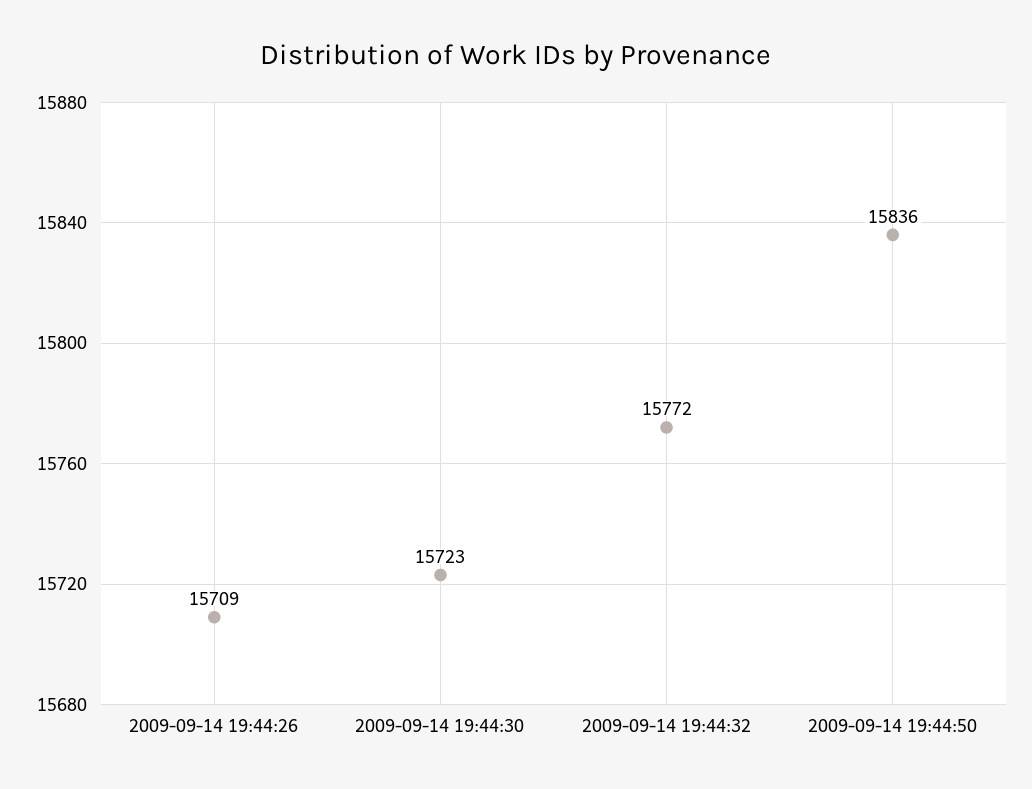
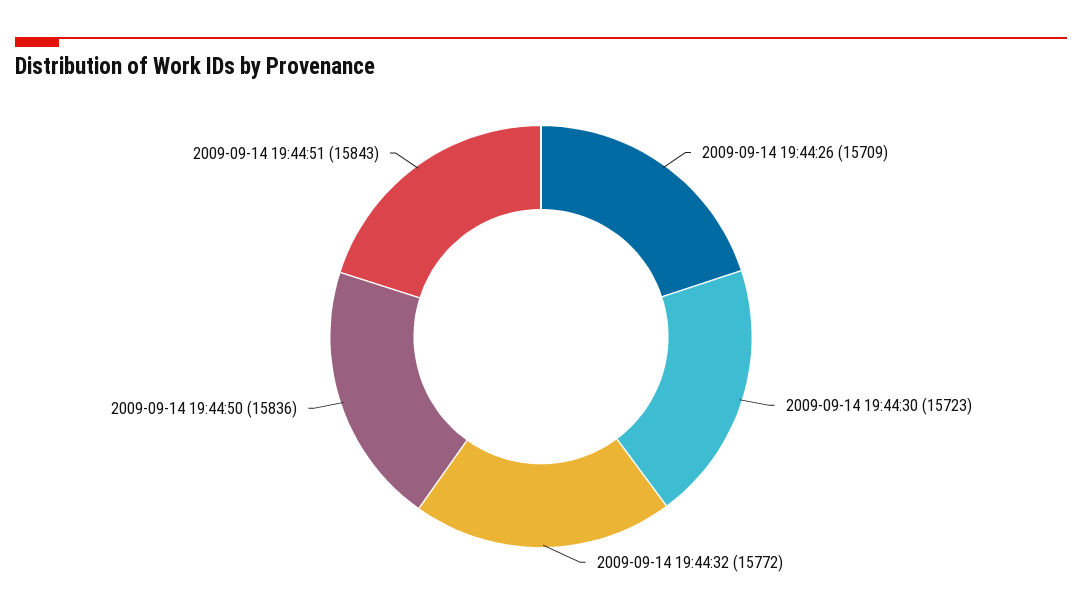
2009-09-14 19:44:51: none -> 15843

